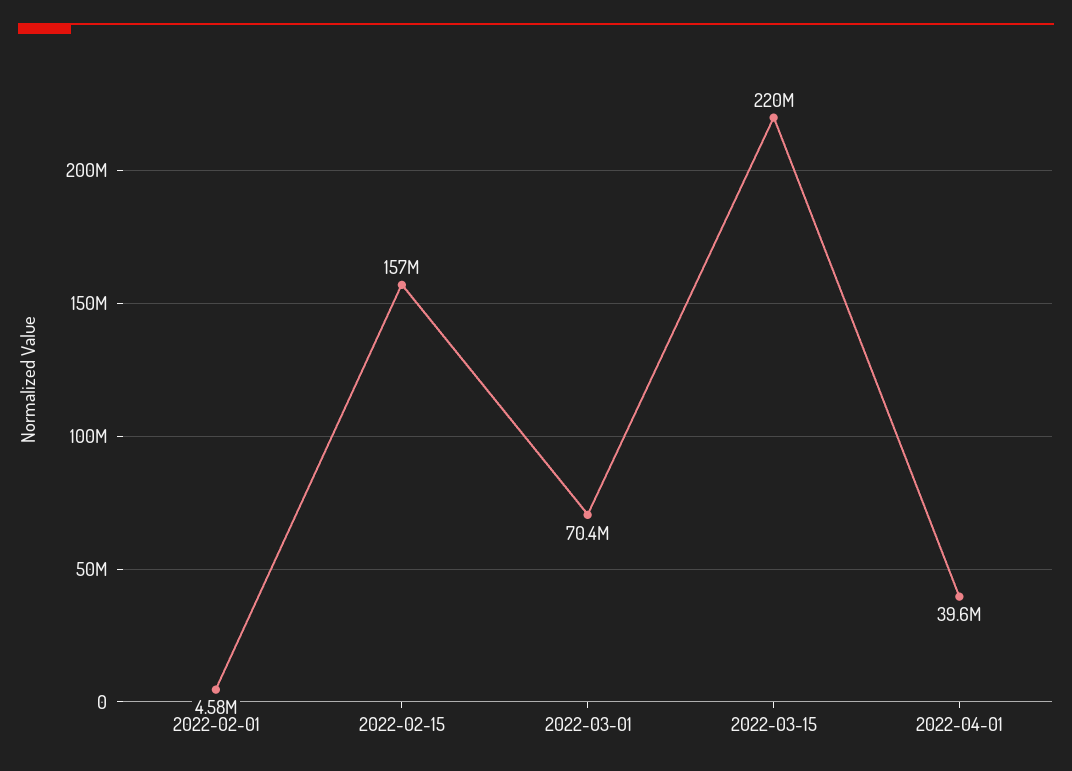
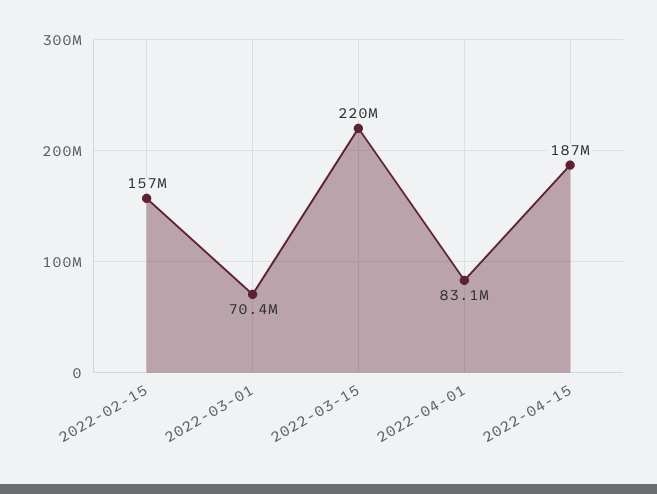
2022-02-01: 4580000 -> none
2022-04-01: 39600000 -> 83100000
2022-04-15: none -> 187000000

